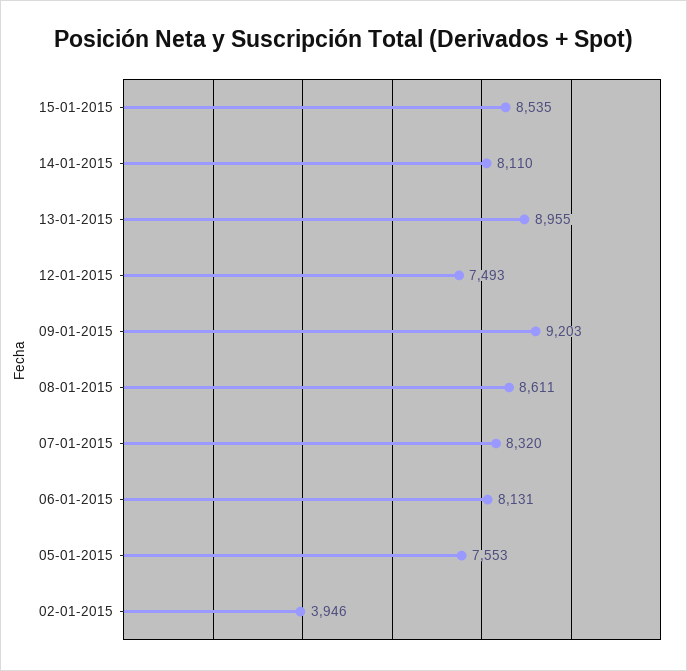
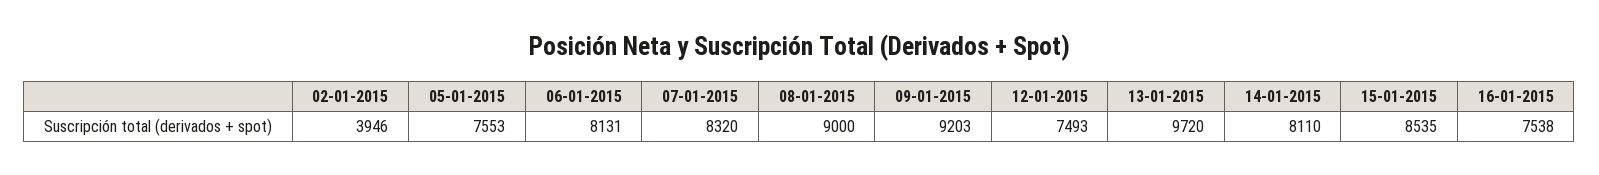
13-01-2015: 8955 -> 9720
08-01-2015: 8611 -> 9000
16-01-2015: none -> 7538

